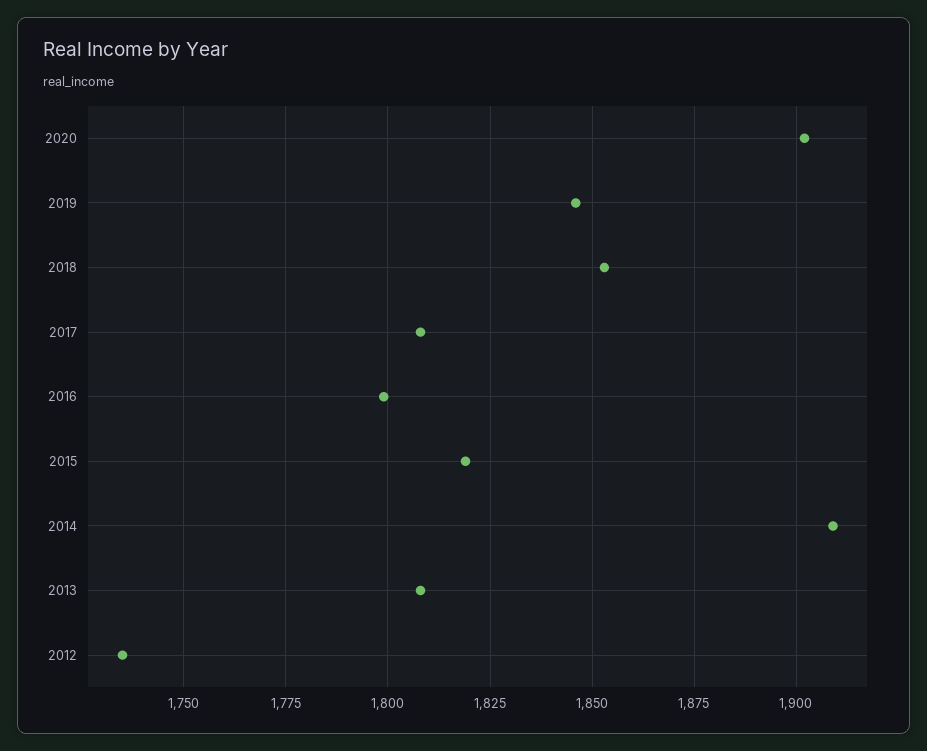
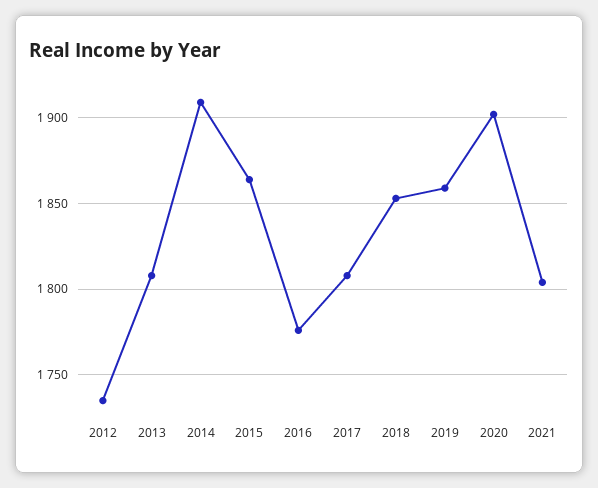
2019: 1845 -> 1860
2016: 1800 -> 1775
2015: 1820 -> 1865
2021: none -> 1805

